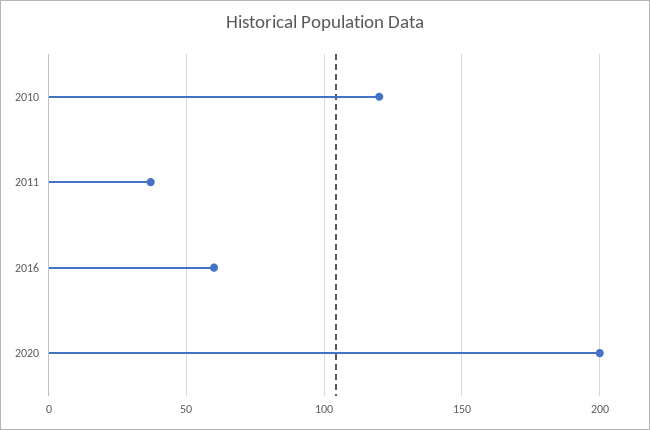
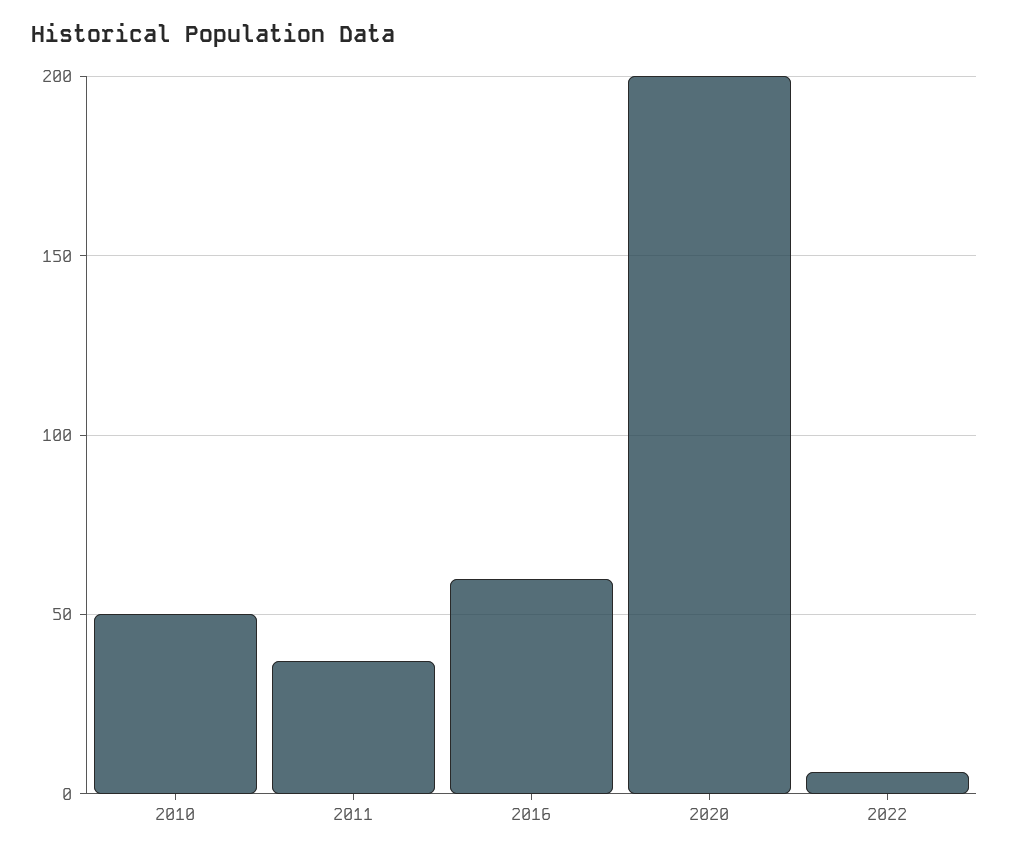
2010: 120 -> 50
2022: none -> 5

